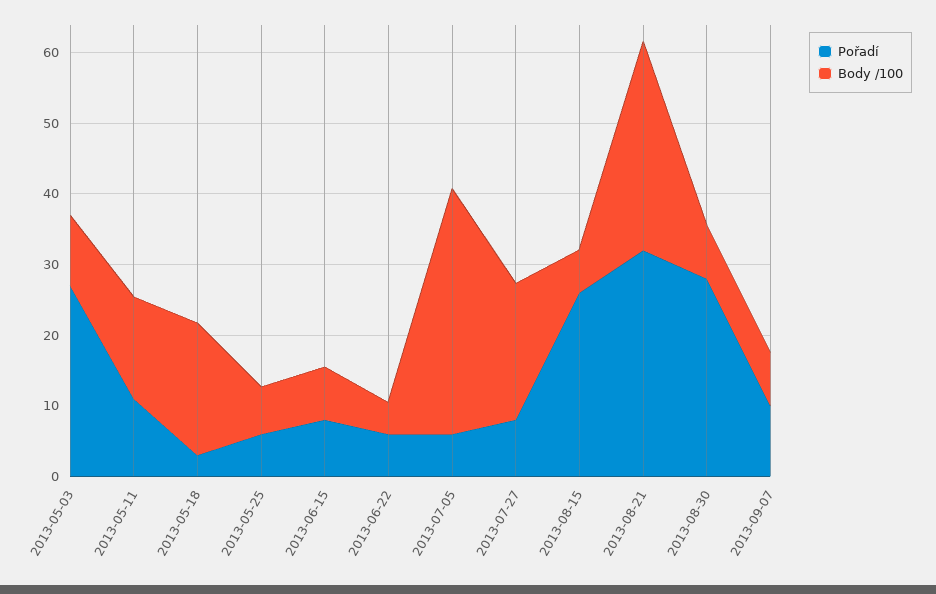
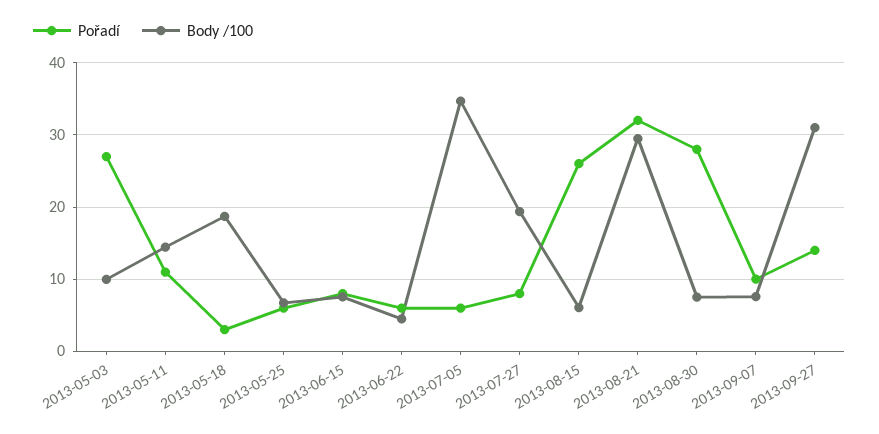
Pořadí, 2013-09-27: none -> 14
Body /100, 2013-09-27: none -> 31

